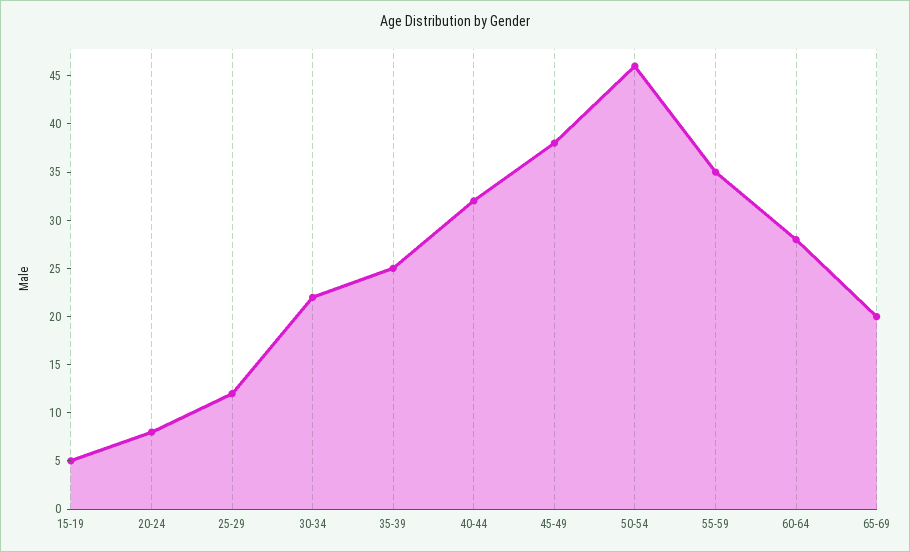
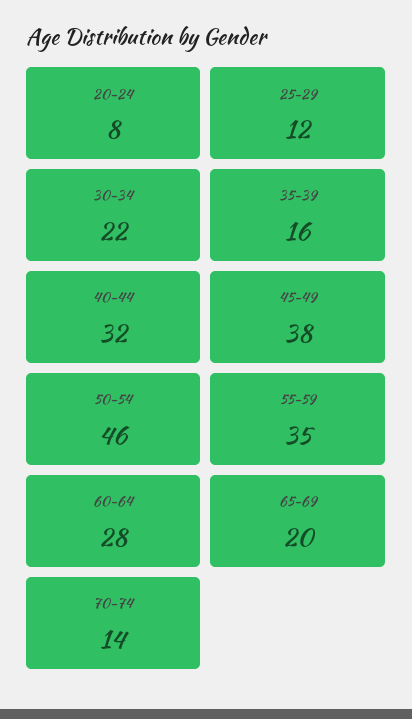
15-19: 5 -> none
35-39: 25 -> 16
70-74: none -> 14

